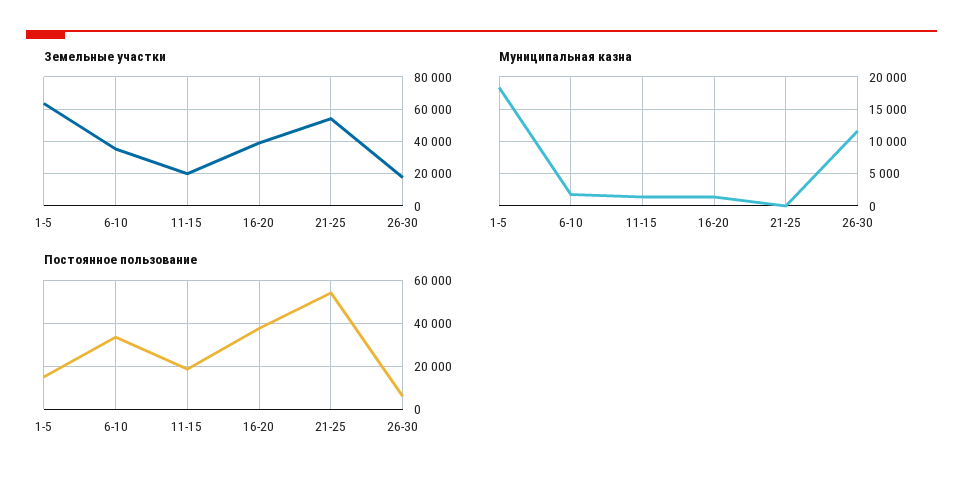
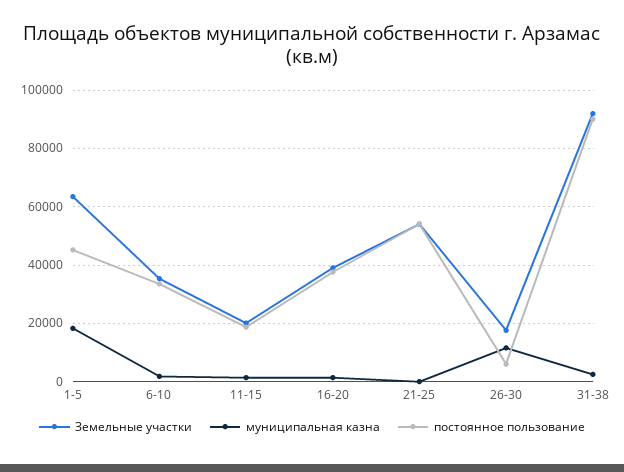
Постоянное пользование, 1-5: 15000 -> 45000
Земельные участки, 31-38: none -> 92500
Муниципальная казна, 31-38: none -> 2500
Постоянное пользование, 31-38: none -> 90000

